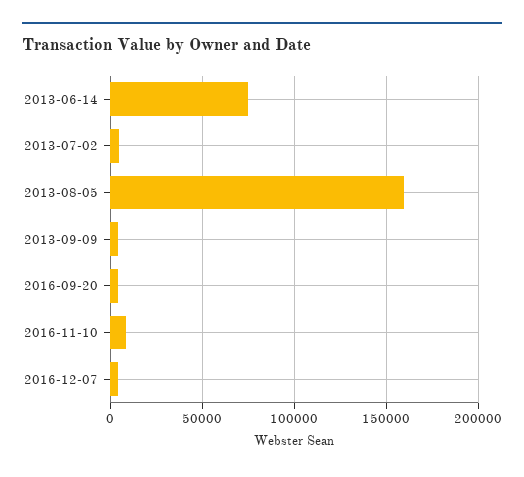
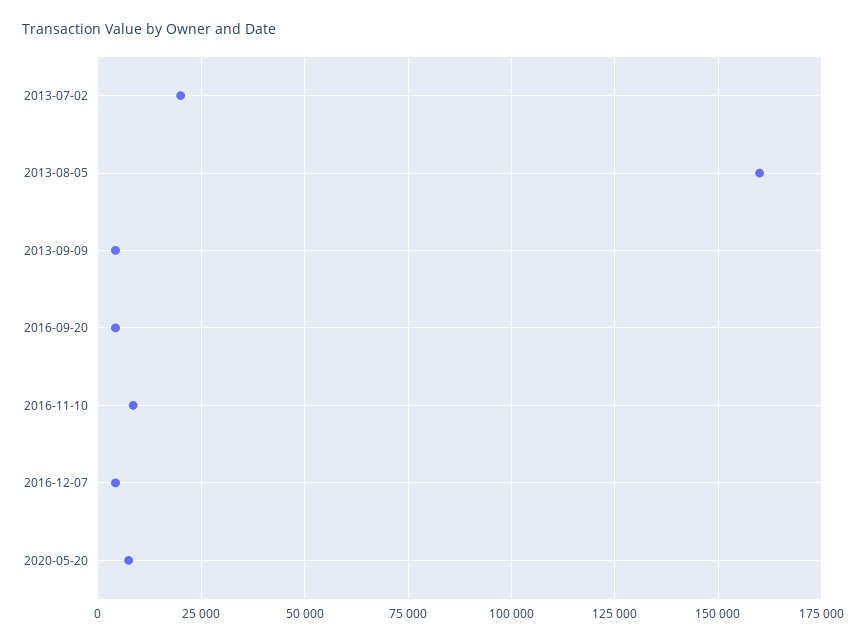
2013-06-14: 75000 -> none
2013-07-02: 5000 -> 20000
2020-05-20: none -> 7500

